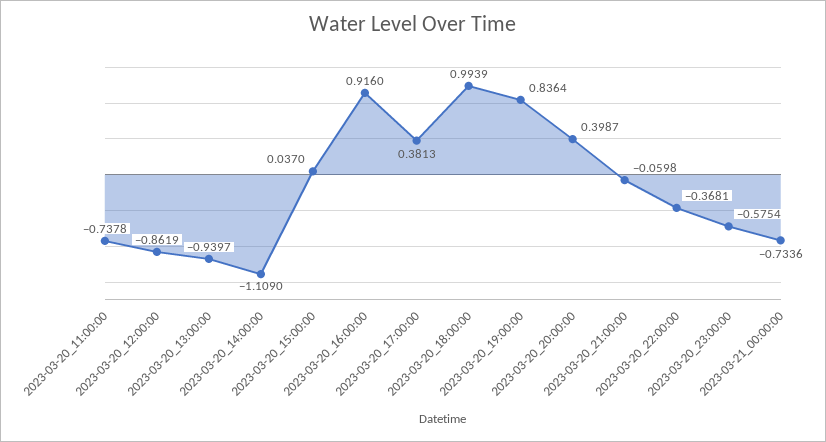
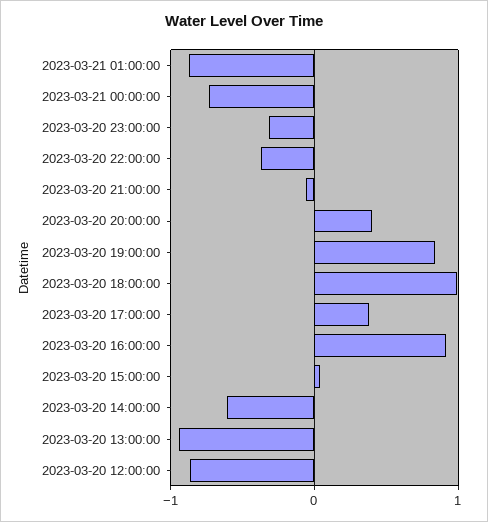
2023-03-20_11:00:00: -0.7378 -> none
2023-03-20_14:00:00: -1.109 -> -0.6
2023-03-20_23:00:00: -0.5754 -> -0.3
2023-03-21 01:00:00: none -> -0.9

